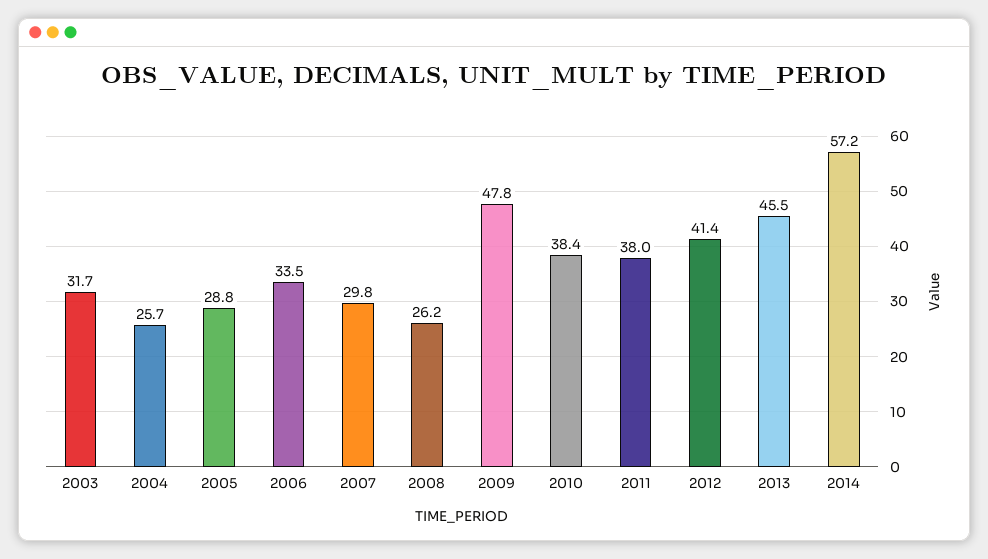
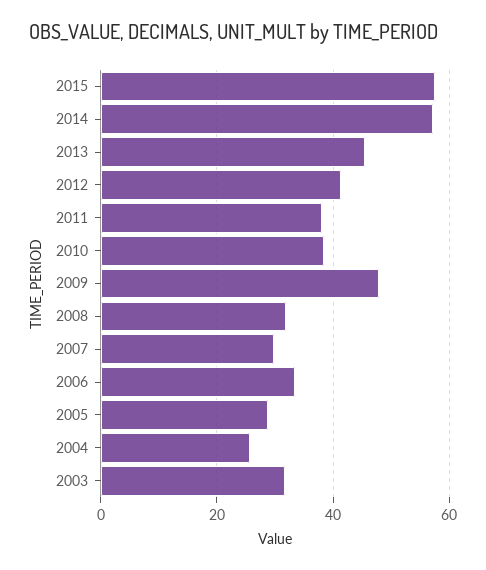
2008: 26.2 -> 32
2015: none -> 58

